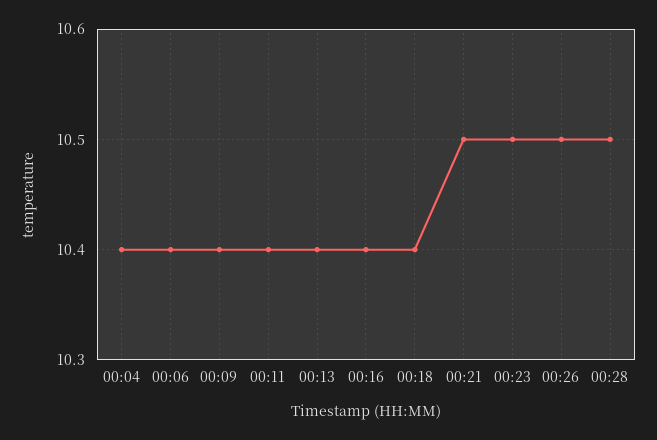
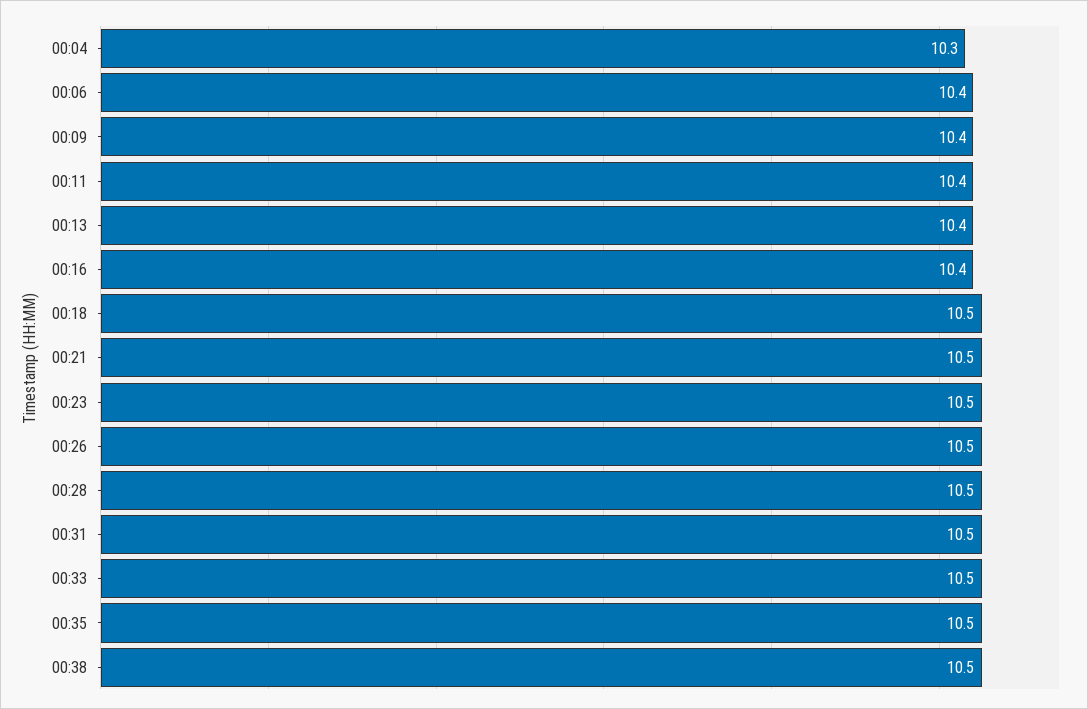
00:04: 10.4 -> 10.3
00:18: 10.4 -> 10.5
00:31: none -> 10.5
00:33: none -> 10.5
00:35: none -> 10.5
00:38: none -> 10.5

